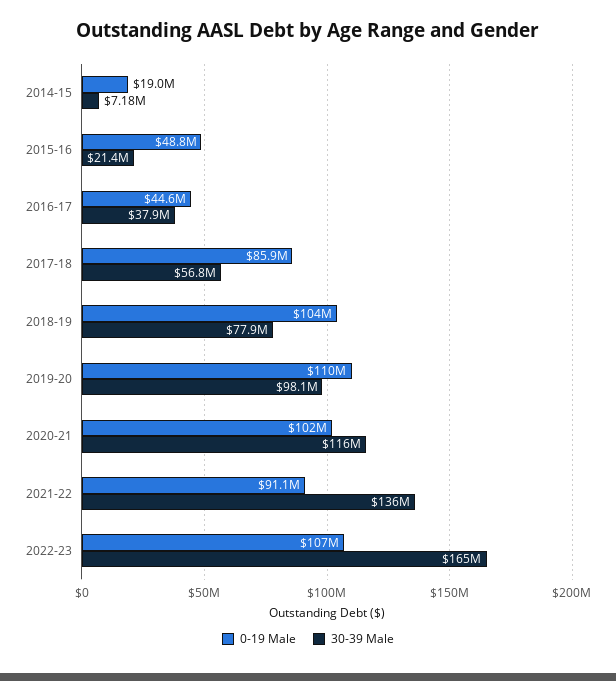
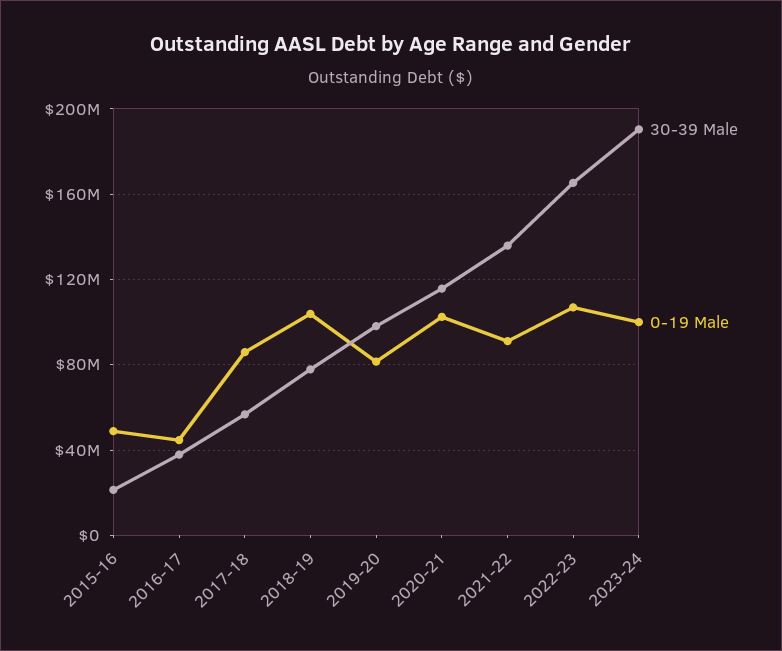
0-19 Male, 2014-15: 19000000 -> none
30-39 Male, 2014-15: 7180000 -> none
0-19 Male, 2019-20: 110000000 -> 80000000
30-39 Male, 2023-24: none -> 190000000
0-19 Male, 2023-24: none -> 100000000

